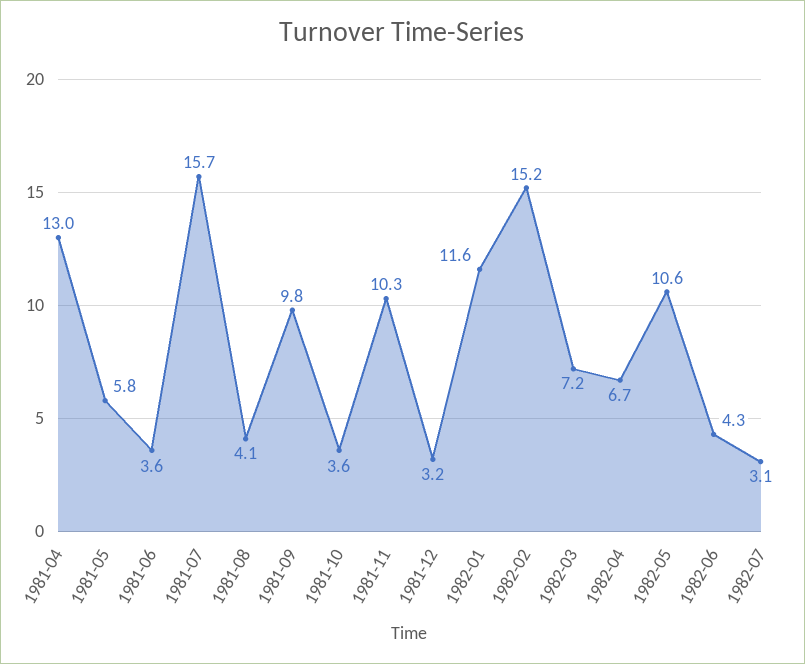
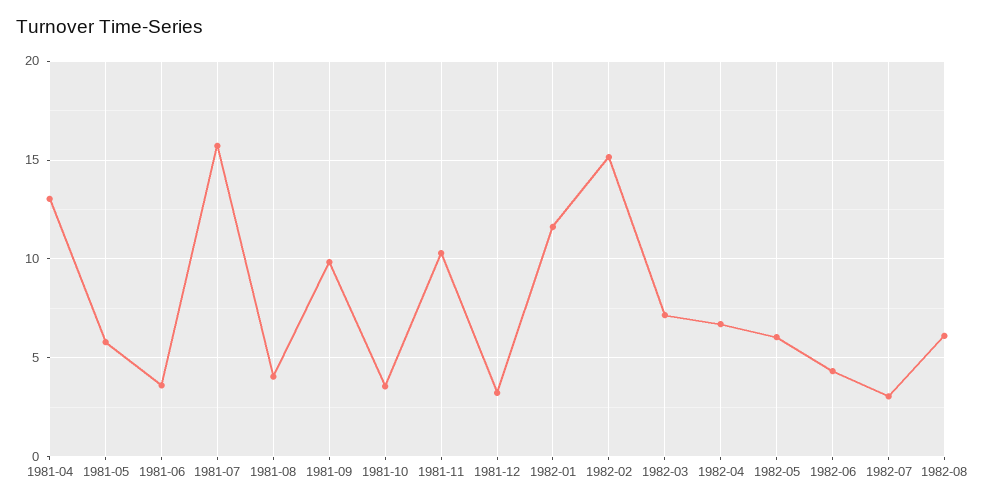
1982-05: 10.6 -> 6
1982-08: none -> 6

